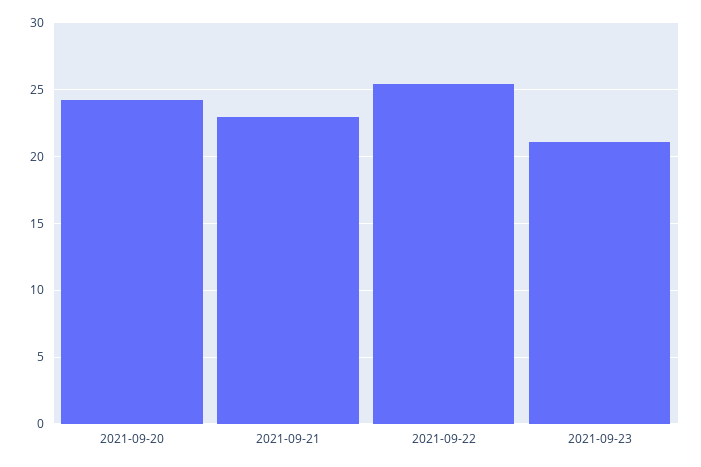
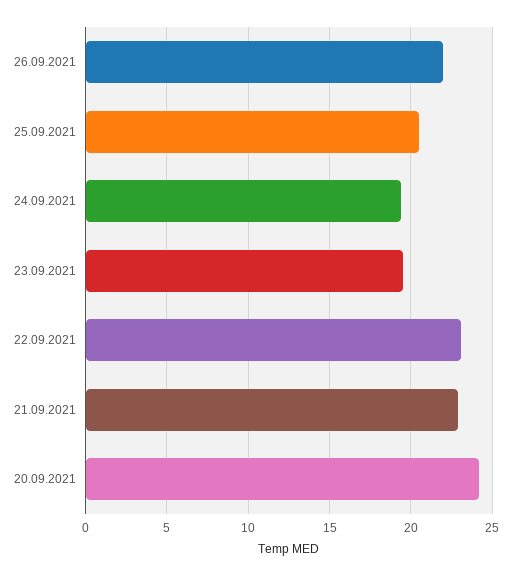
2021-09-22: 25.5 -> 23
2021-09-23: 21 -> 19.5
26.09.2021: none -> 22
25.09.2021: none -> 20.5
24.09.2021: none -> 19.5

